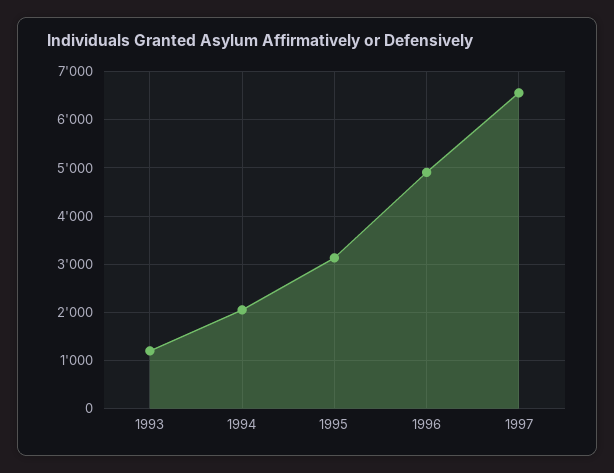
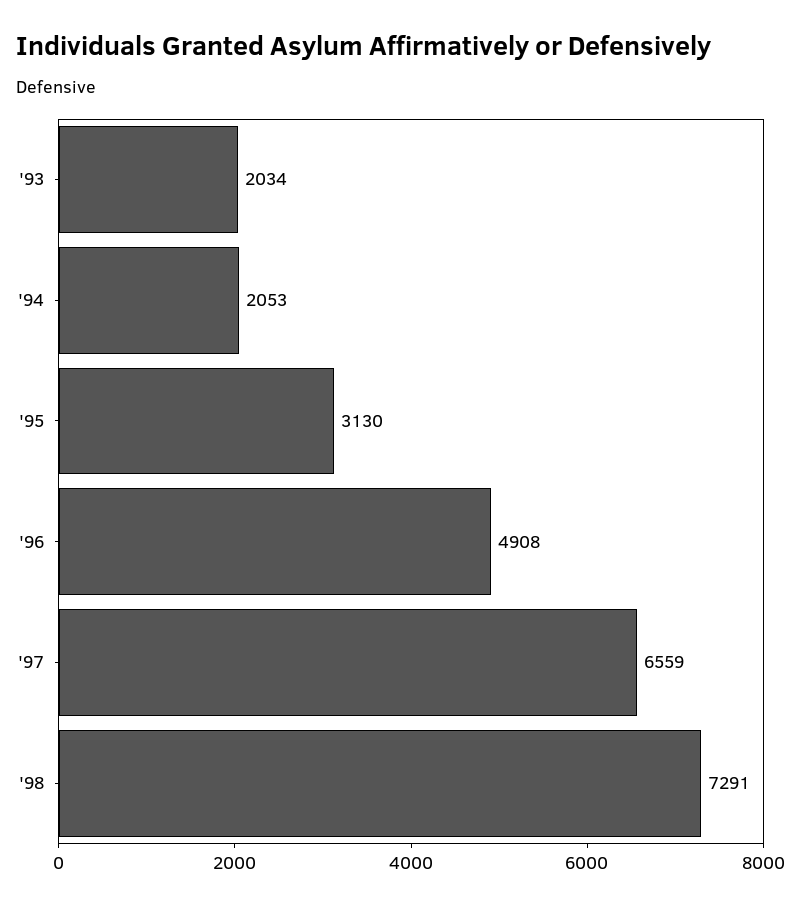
1993: 1200 -> 2034
'98: none -> 7291

